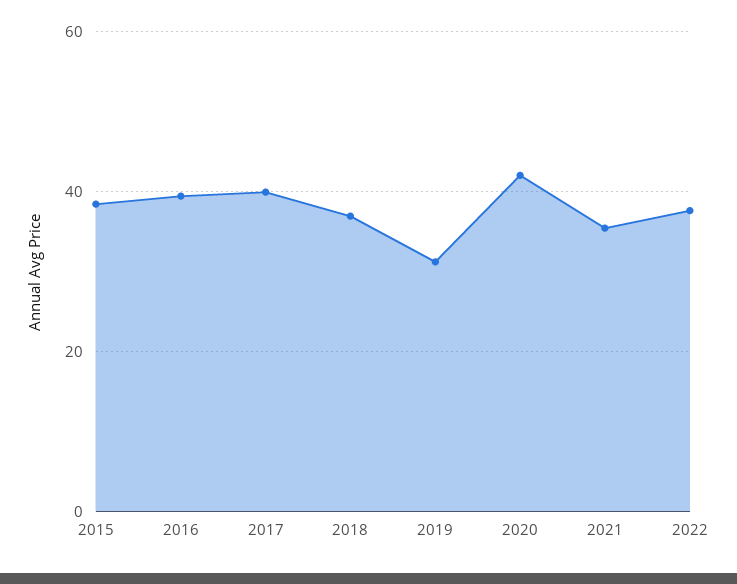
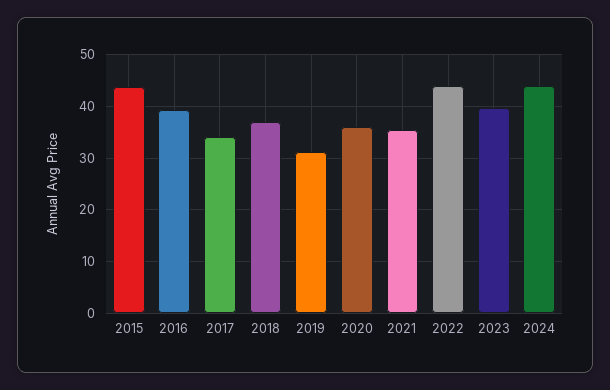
2015: 38 -> 44
2017: 40 -> 34
2020: 42 -> 36
2022: 38 -> 44
2023: none -> 40
2024: none -> 44

